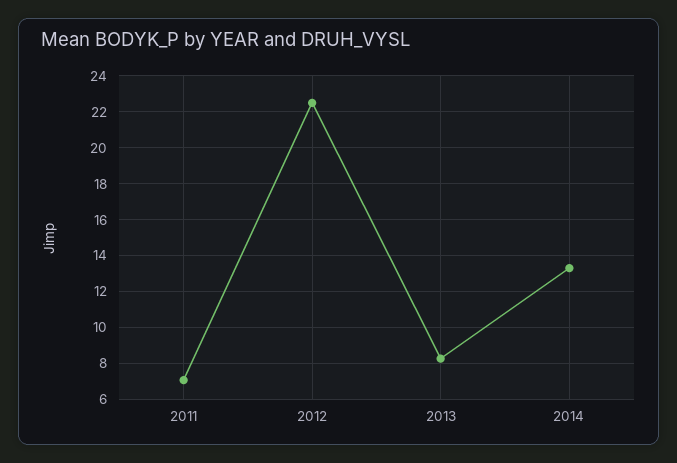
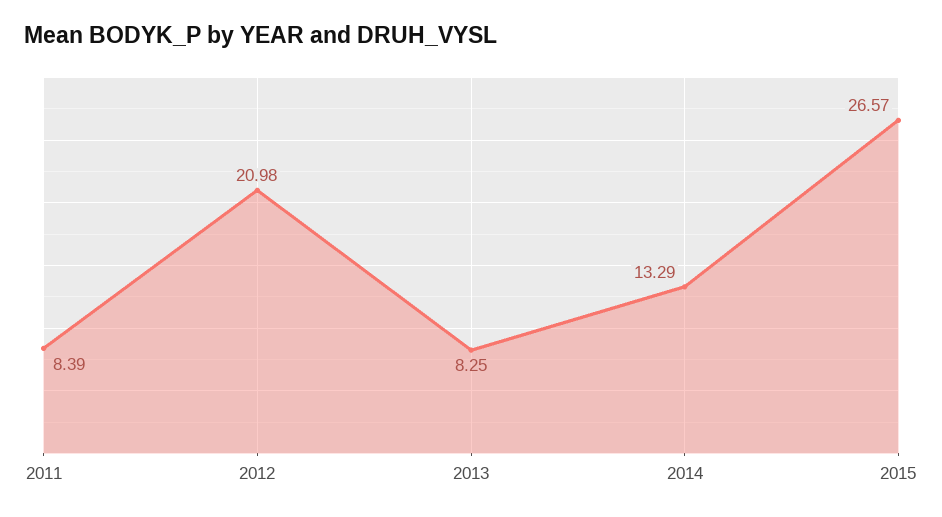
2011: 7 -> 8.39
2012: 22.5 -> 20.98
2015: none -> 26.57

